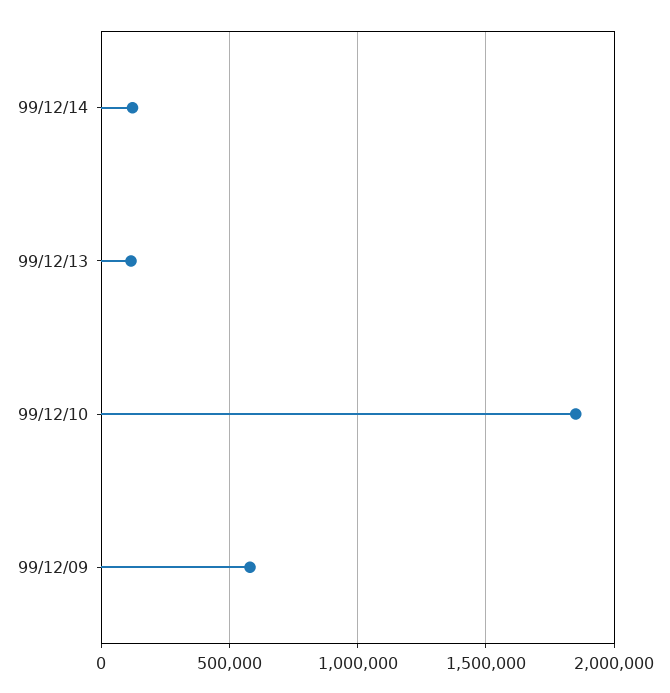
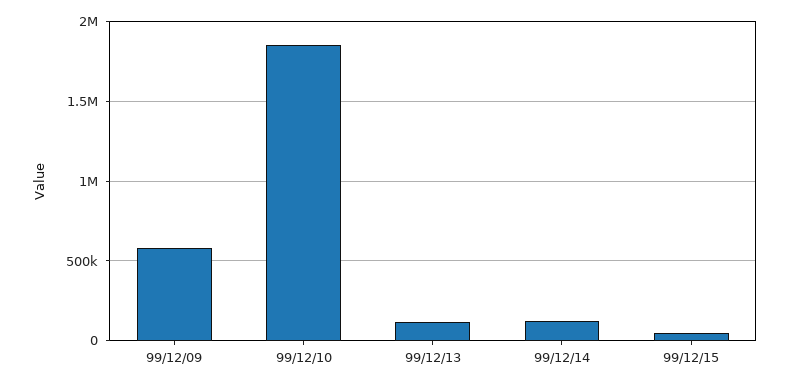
99/12/15: none -> 50000

